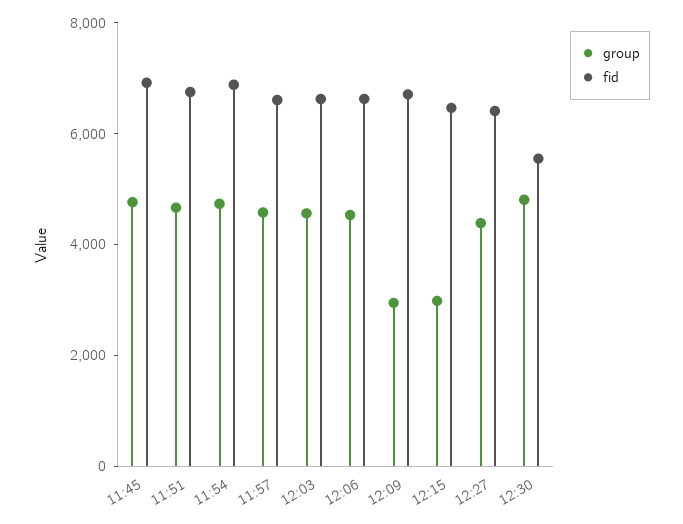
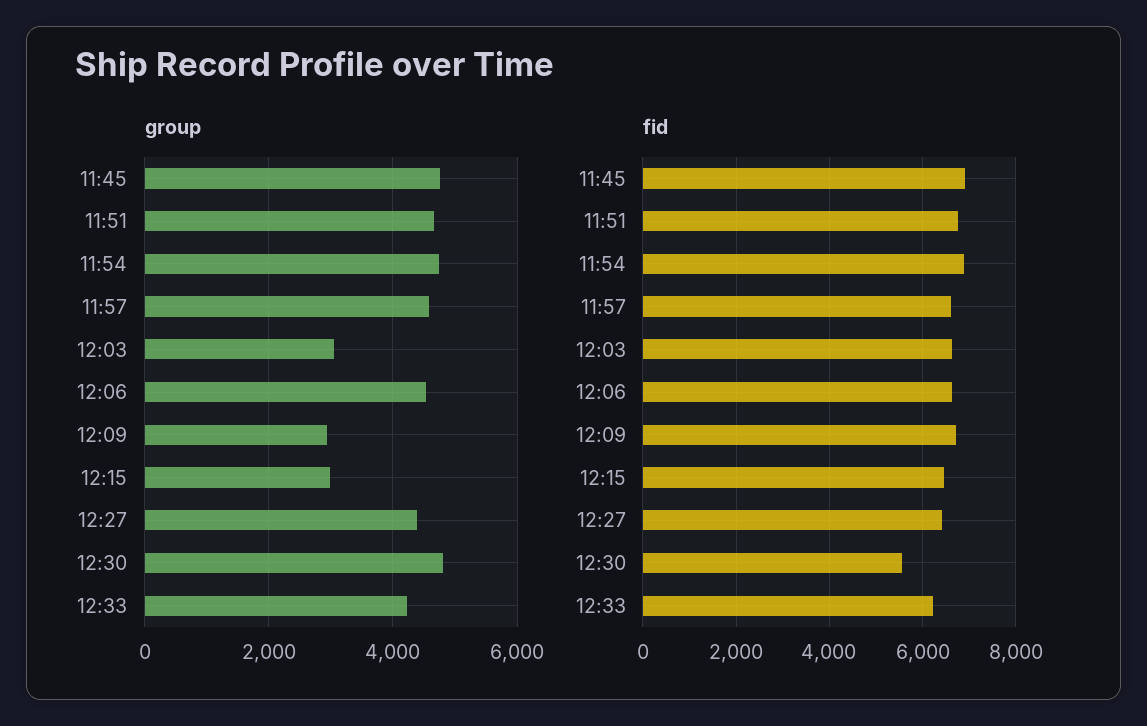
group, 12:03: 4500 -> 3000
group, 12:33: none -> 4200
fid, 12:33: none -> 6200

